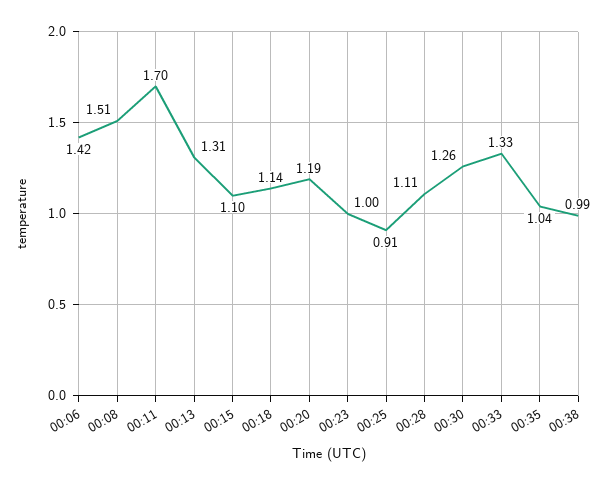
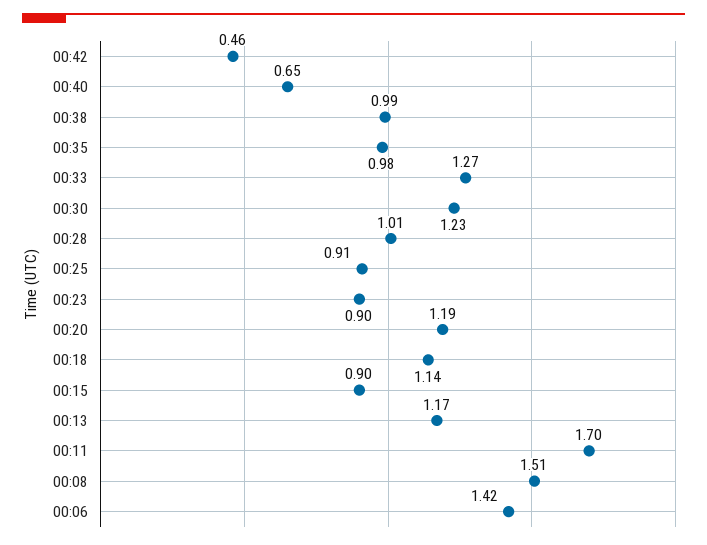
00:13: 1.31 -> 1.17
00:15: 1.1 -> 0.9
00:23: 1 -> 0.9
00:28: 1.11 -> 1.01
00:30: 1.26 -> 1.23
00:33: 1.33 -> 1.27
00:35: 1.04 -> 0.98
00:42: none -> 0.46
00:40: none -> 0.65

